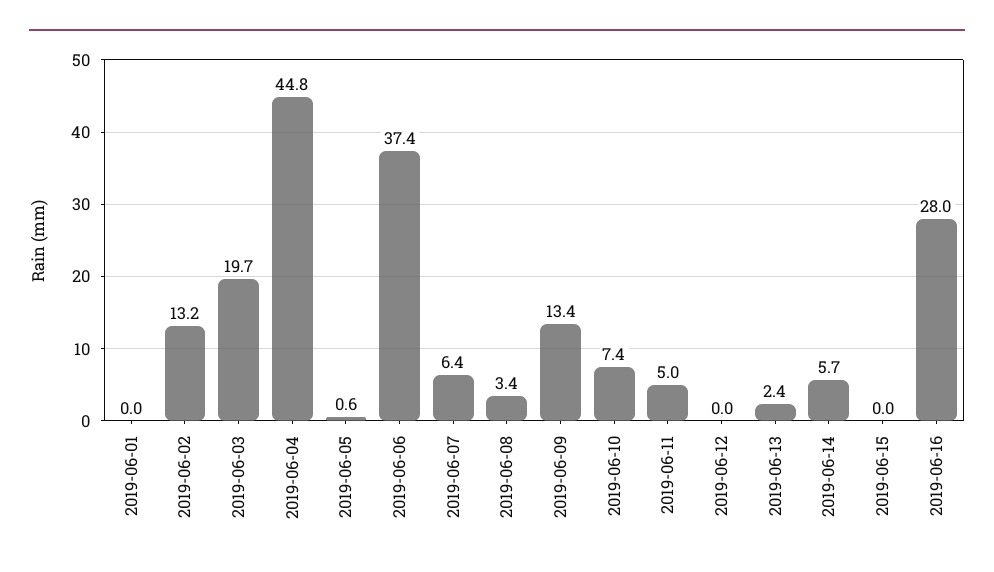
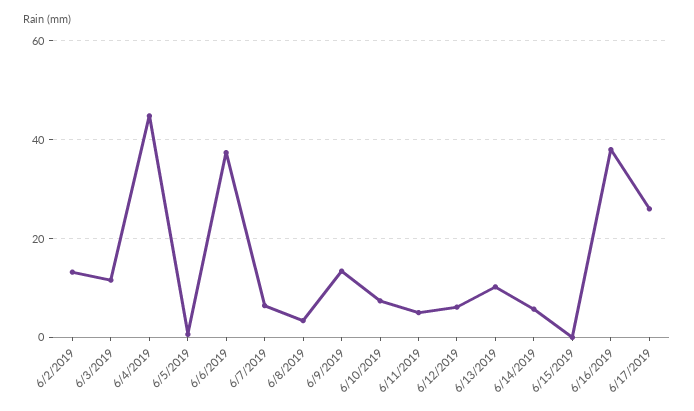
2019-06-01: 0 -> none
2019-06-03: 19.7 -> 12
2019-06-12: 0 -> 6
2019-06-13: 2.4 -> 10
2019-06-16: 28 -> 38
6/17/2019: none -> 26

